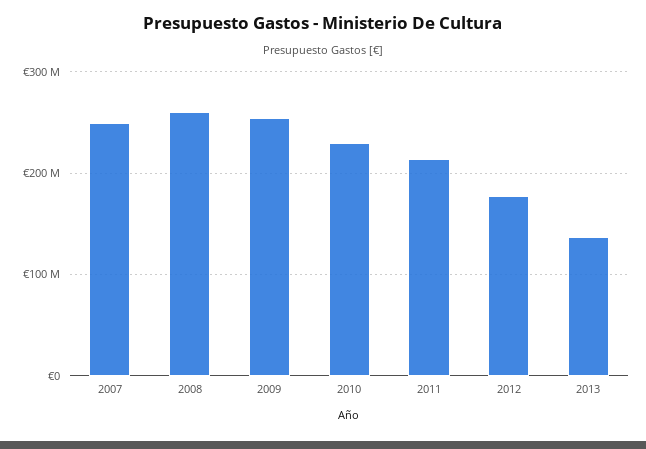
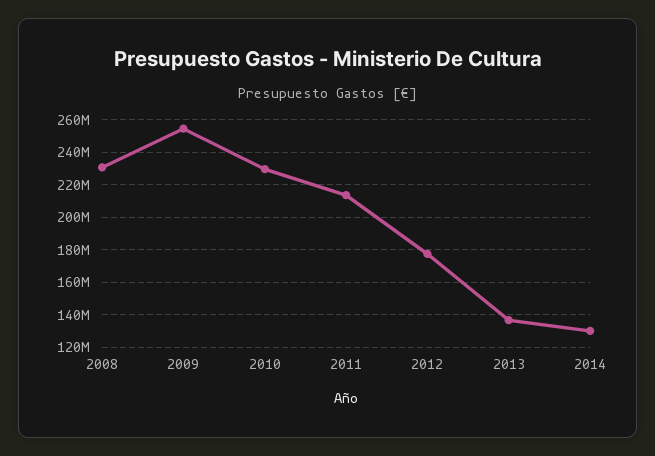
2007: 250000000 -> none
2008: 260000000 -> 230000000
2014: none -> 130000000

